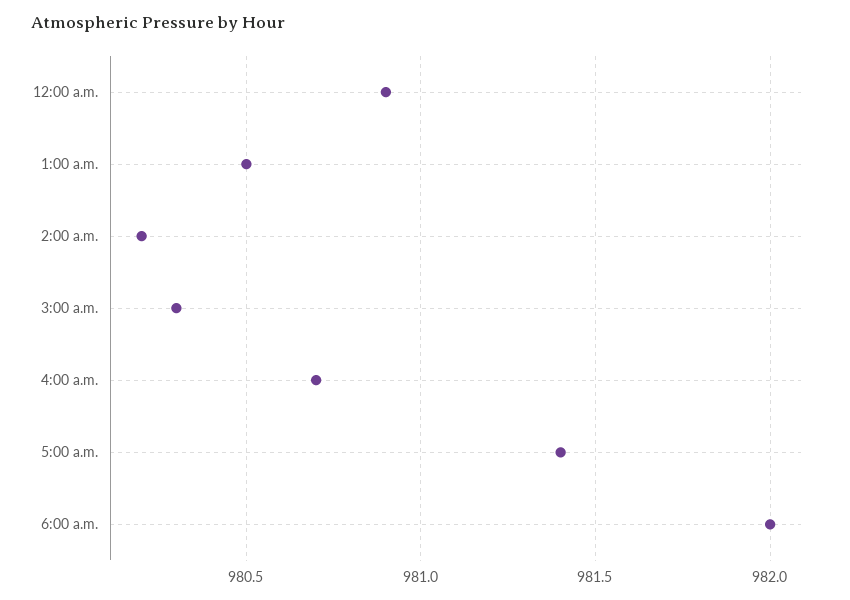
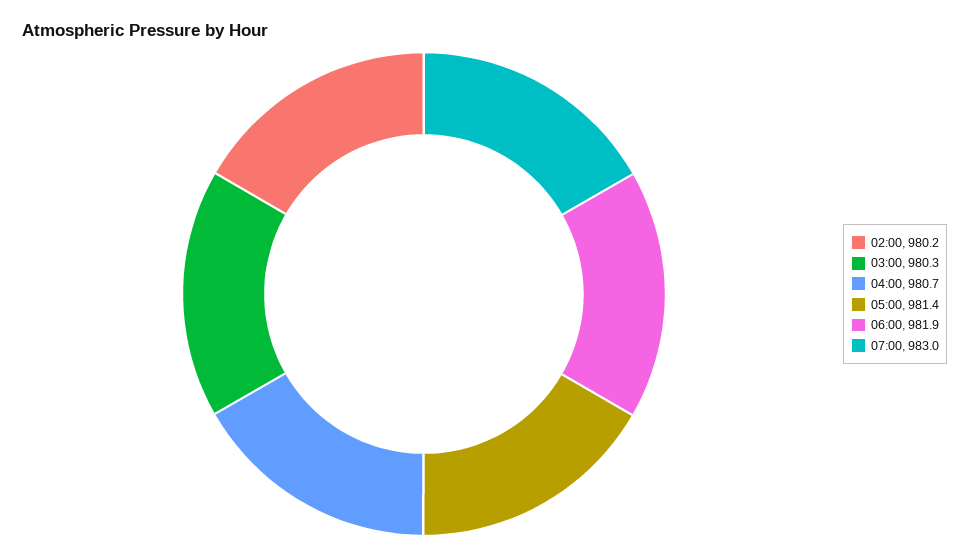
12:00 a.m.: 980.9 -> none
1:00 a.m.: 980.5 -> none
6:00 a.m.: 982 -> 981.9
07:00: none -> 983

